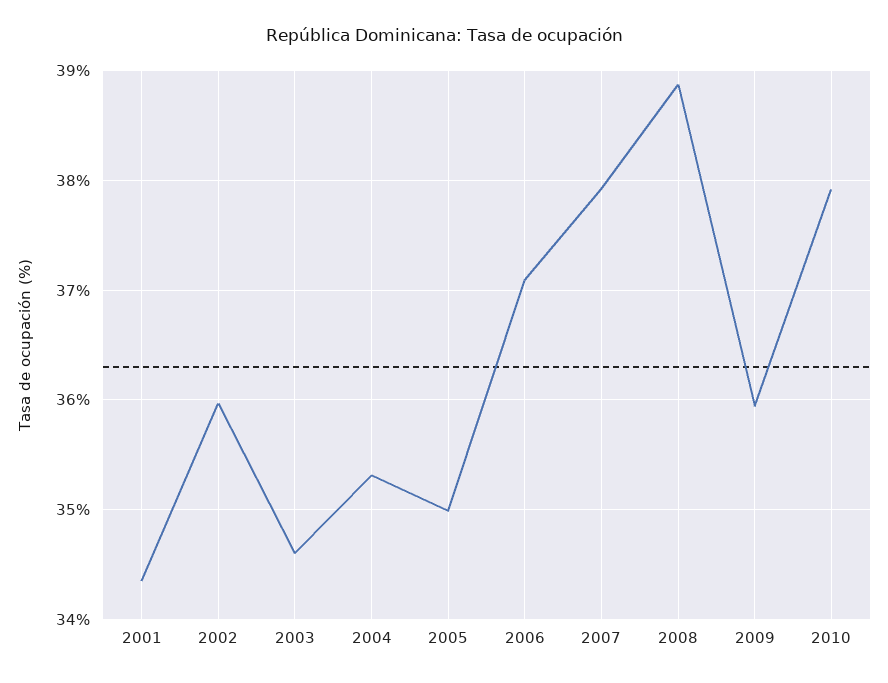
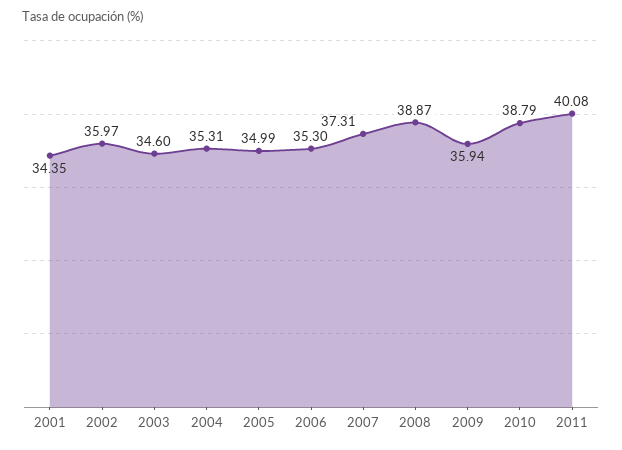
2006: 37.1 -> 35.3
2007: 37.9 -> 37.31
2010: 37.9 -> 38.79
2011: none -> 40.08

